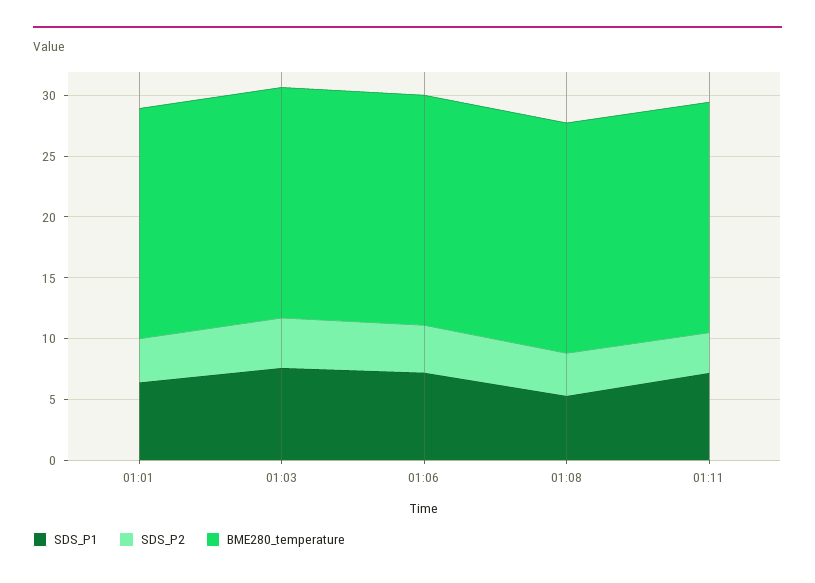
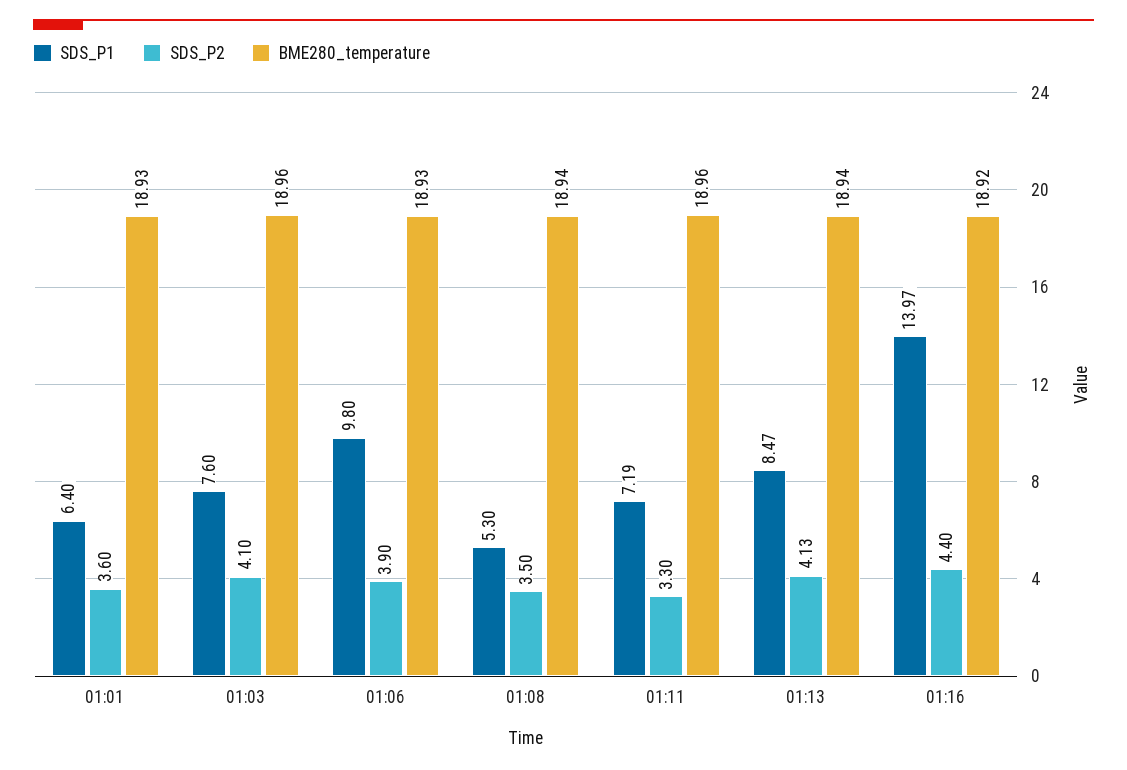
SDS_P1, 01:06: 7 -> 9.8
SDS_P1, 01:13: none -> 8.47
SDS_P2, 01:13: none -> 4.13
BME280_temperature, 01:13: none -> 18.94
SDS_P1, 01:16: none -> 13.97
SDS_P2, 01:16: none -> 4.4
BME280_temperature, 01:16: none -> 18.92

